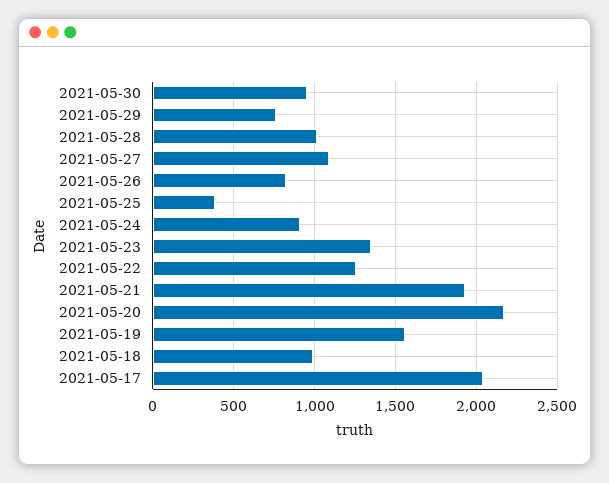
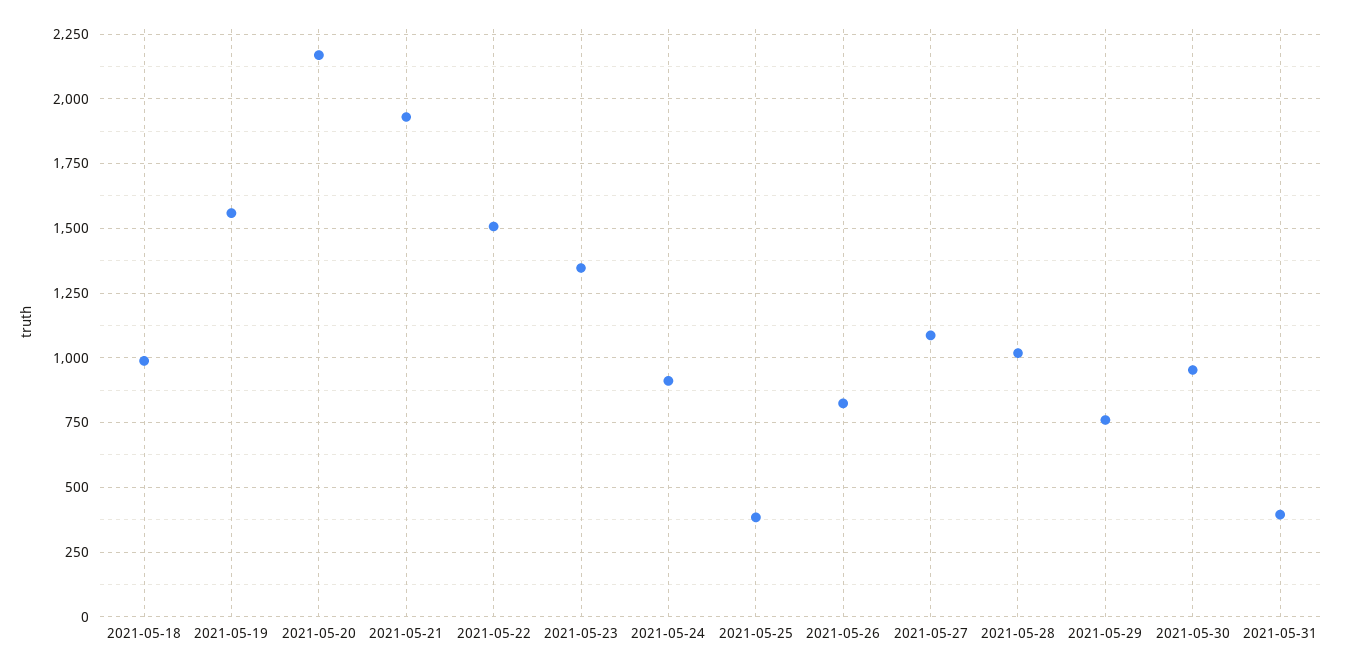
2021-05-22: 1250 -> 1500
2021-05-17: 2050 -> none
2021-05-31: none -> 400

